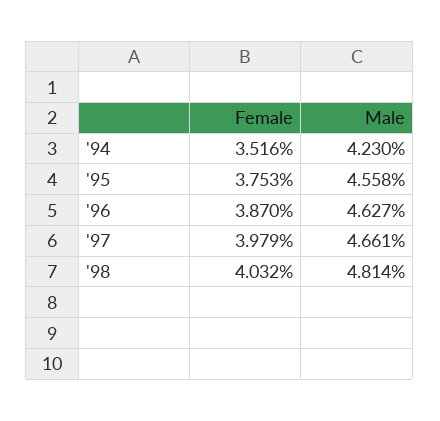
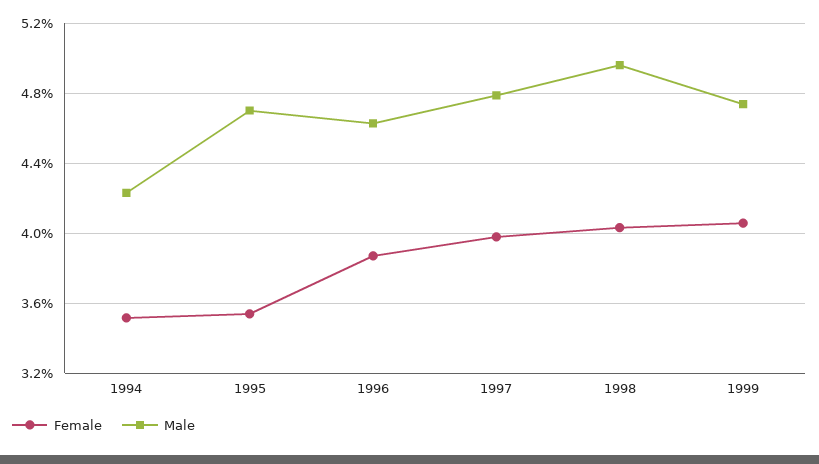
Female, '95: 3.753 -> 3.55
Male, '95: 4.558 -> 4.7
Male, '97: 4.661 -> 4.8
Male, '98: 4.814 -> 4.95
Female, 1999: none -> 4.05
Male, 1999: none -> 4.75

